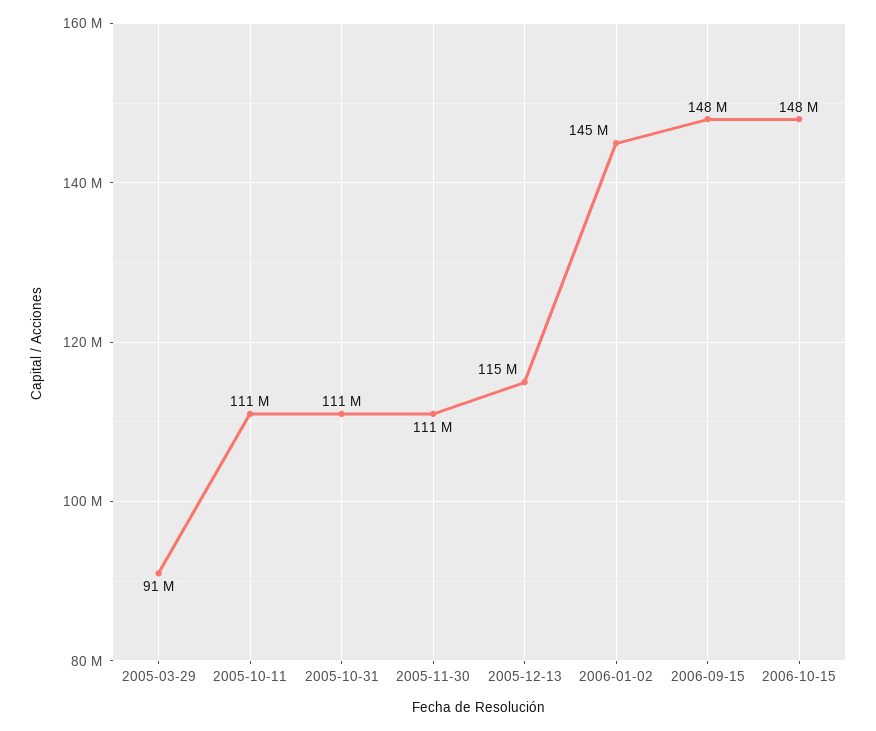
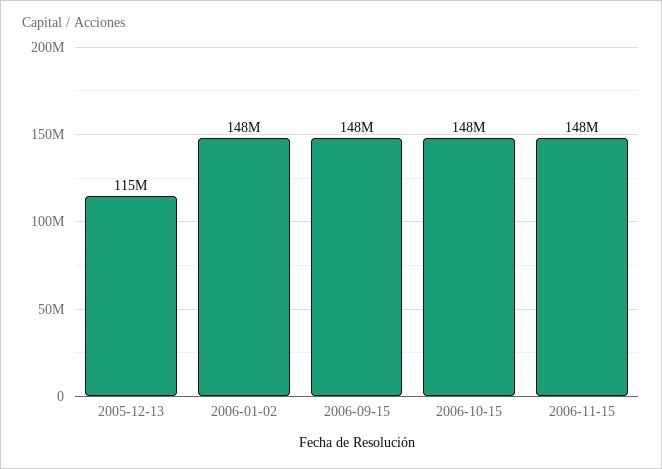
2005-03-29: 91000000 -> none
2005-10-11: 111000000 -> none
2005-10-31: 111000000 -> none
2005-11-30: 111000000 -> none
2006-01-02: 145000000 -> 148000000
2006-11-15: none -> 148000000

